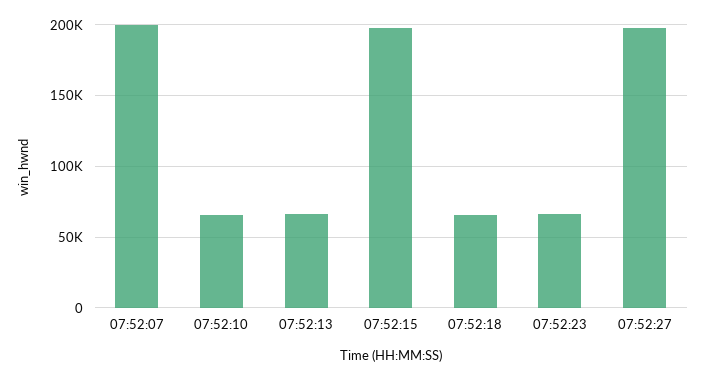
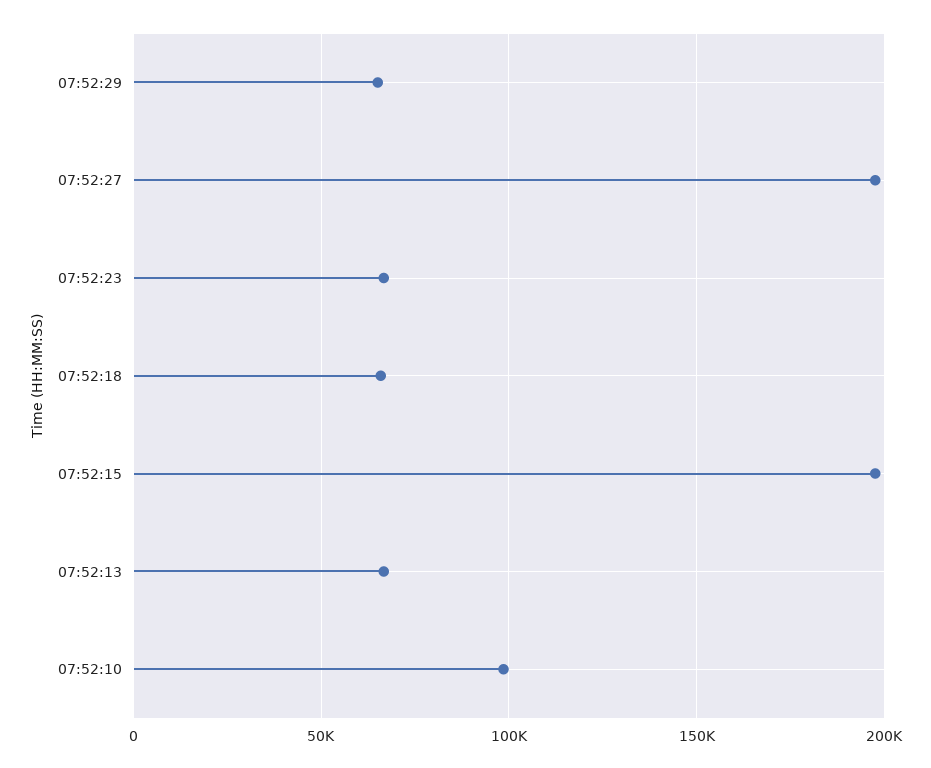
07:52:07: 200000 -> none
07:52:10: 65000 -> 100000
07:52:29: none -> 65000

